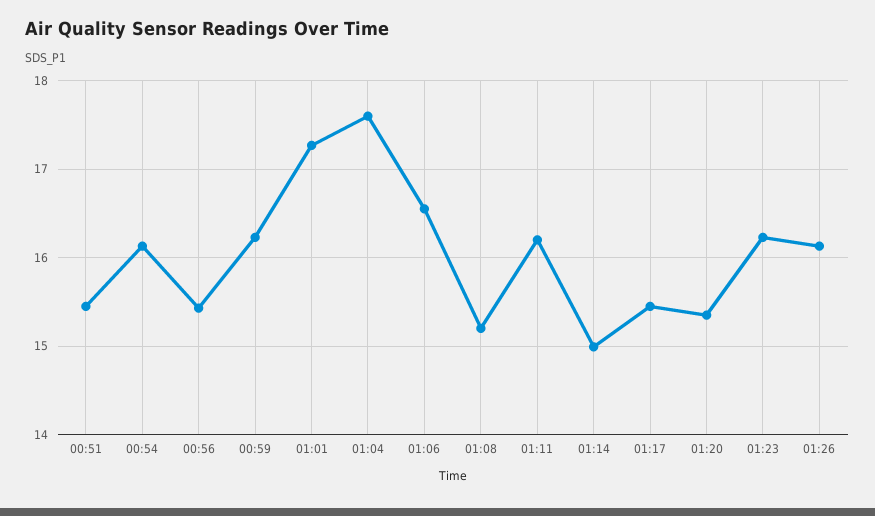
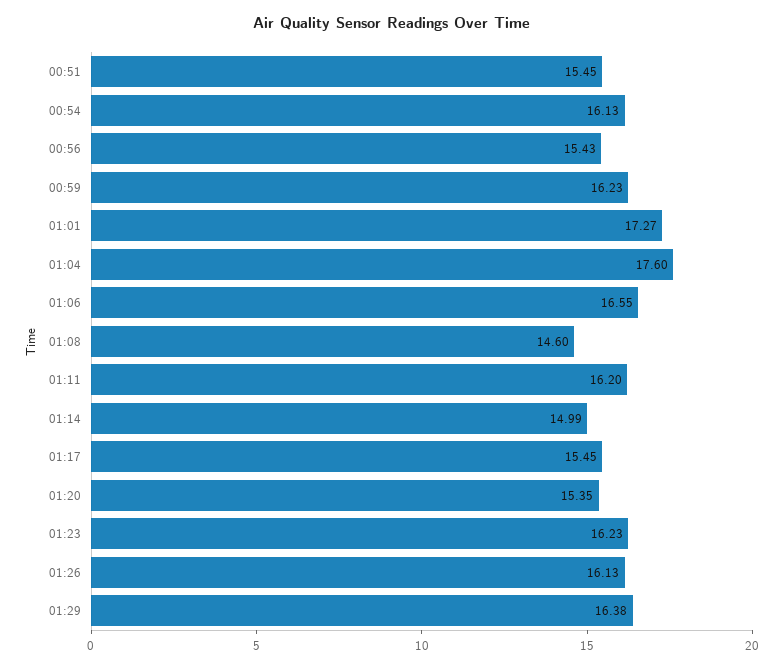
01:08: 15.2 -> 14.6
01:29: none -> 16.38

